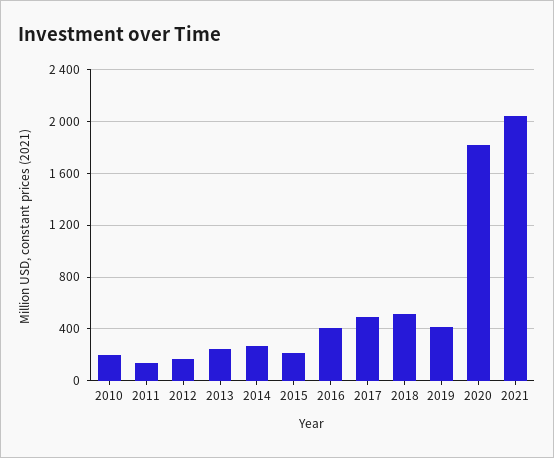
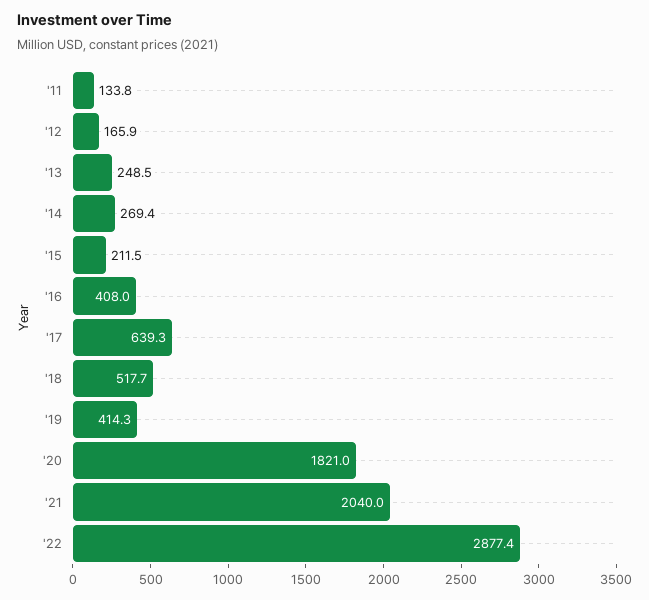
2010: 200 -> none
2017: 500 -> 639.3
'22: none -> 2877.4

